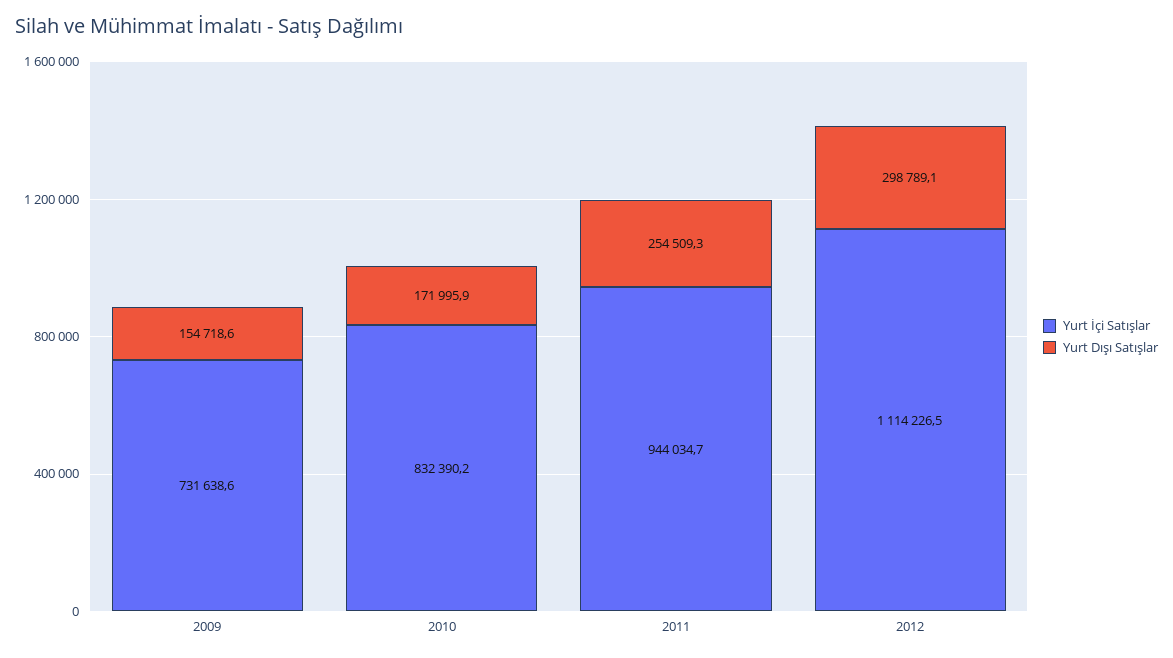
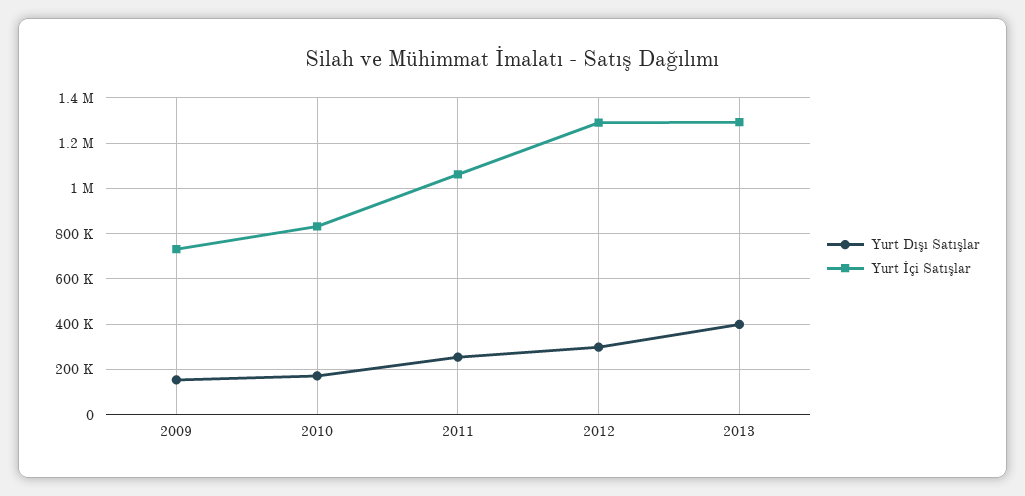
Yurt İçi Satışlar, 2011: 944034.7 -> 1050000
Yurt İçi Satışlar, 2012: 1114226.5 -> 1300000
Yurt Dışı Satışlar, 2013: none -> 400000
Yurt İçi Satışlar, 2013: none -> 1300000

